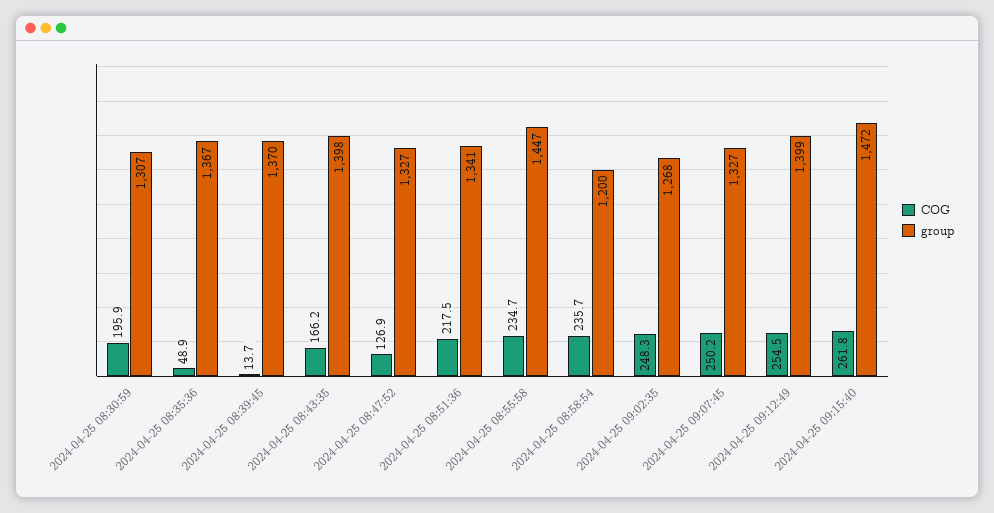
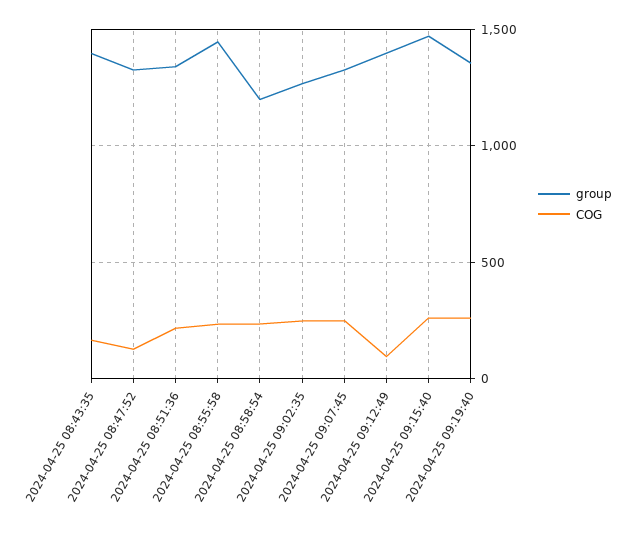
COG, 2024-04-25 08:30:59: 195.9 -> none
group, 2024-04-25 08:30:59: 1307 -> none
COG, 2024-04-25 08:35:36: 48.9 -> none
group, 2024-04-25 08:35:36: 1367 -> none
COG, 2024-04-25 08:39:45: 13.7 -> none
group, 2024-04-25 08:39:45: 1370 -> none
COG, 2024-04-25 09:12:49: 254.5 -> 100
group, 2024-04-25 09:19:40: none -> 1350
COG, 2024-04-25 09:19:40: none -> 250

